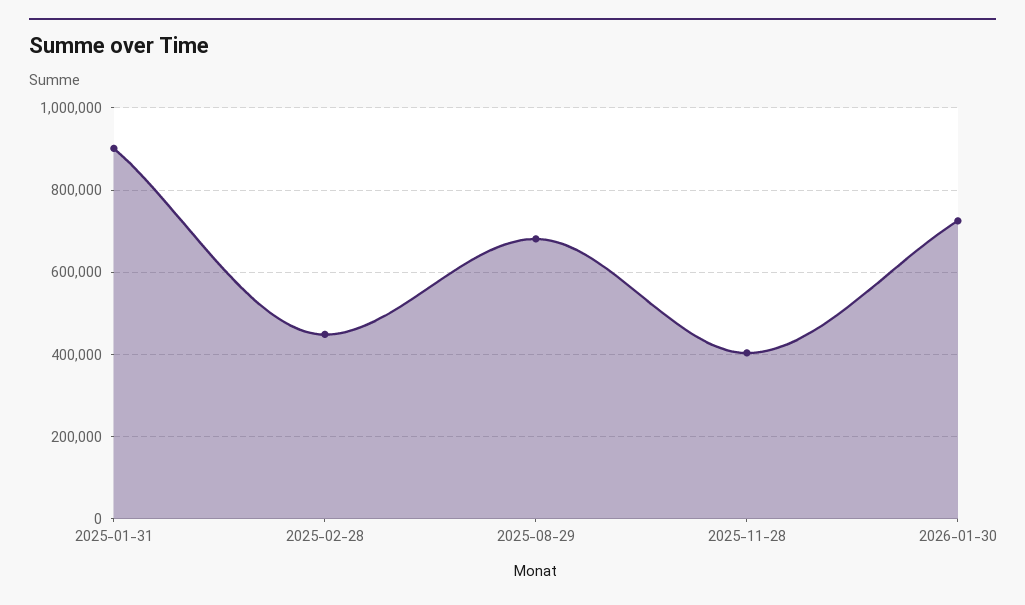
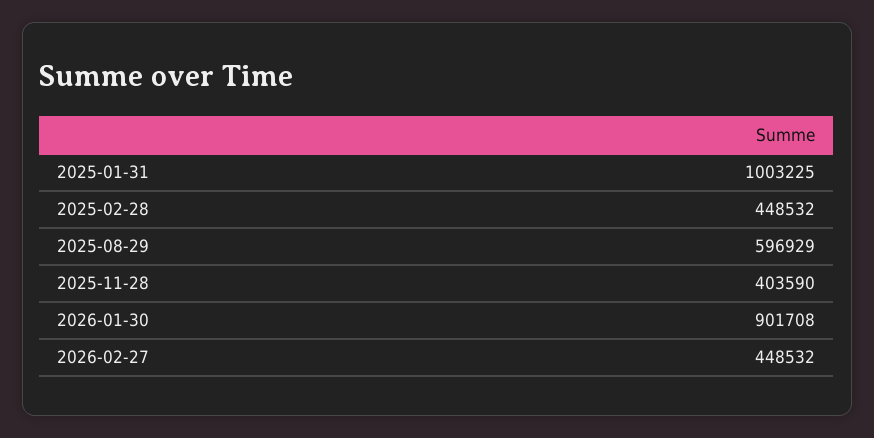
2025-01-31: 900000 -> 1003225
2025-08-29: 680000 -> 596929
2026-01-30: 720000 -> 901708
2026-02-27: none -> 448532

